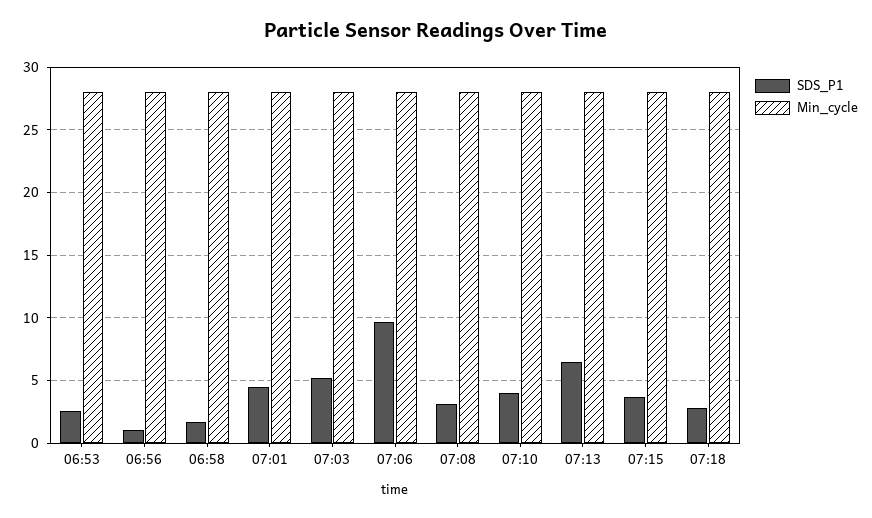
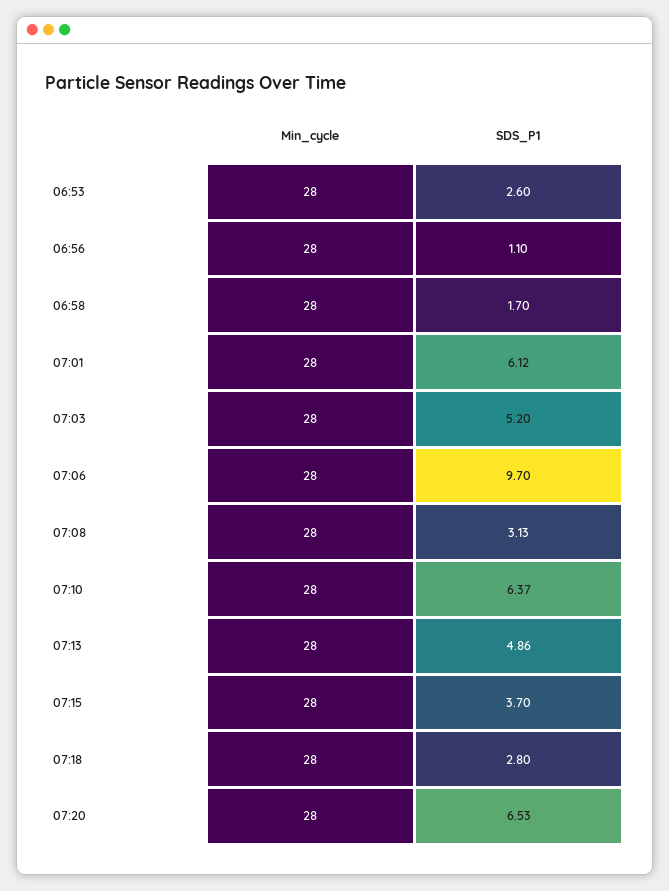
SDS_P1, 07:01: 4.5 -> 6.12
SDS_P1, 07:10: 4 -> 6.37
SDS_P1, 07:13: 6.5 -> 4.86
Min_cycle, 07:20: none -> 28
SDS_P1, 07:20: none -> 6.53

